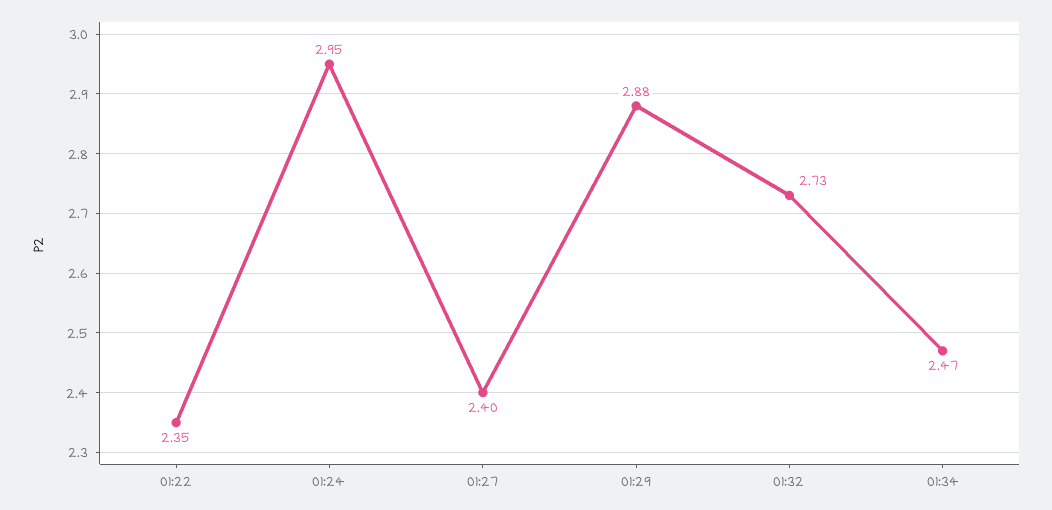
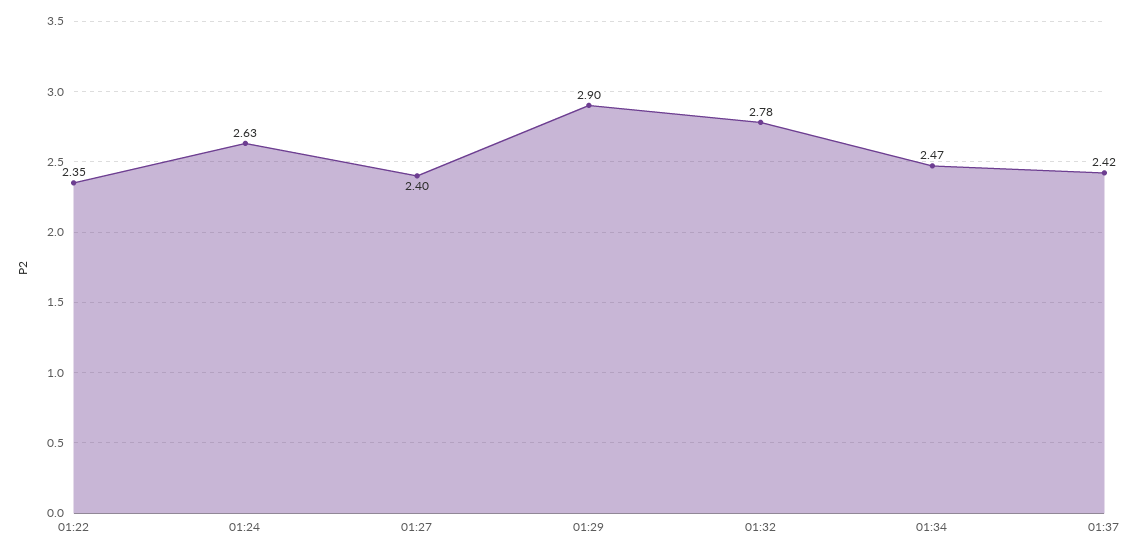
01:24: 2.95 -> 2.63
01:29: 2.88 -> 2.9
01:32: 2.73 -> 2.78
01:37: none -> 2.42

